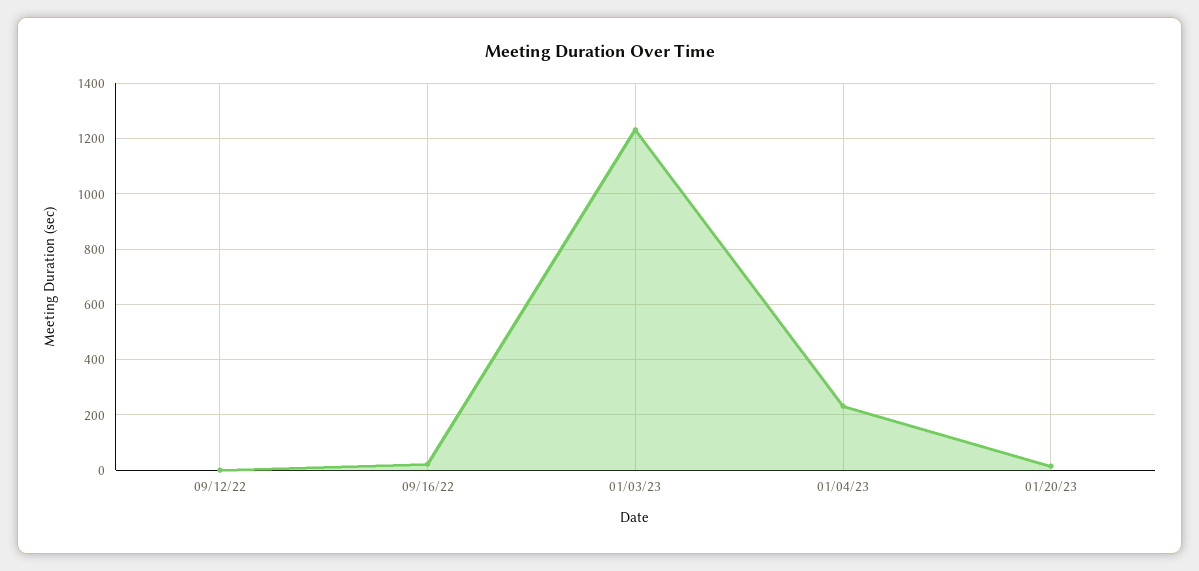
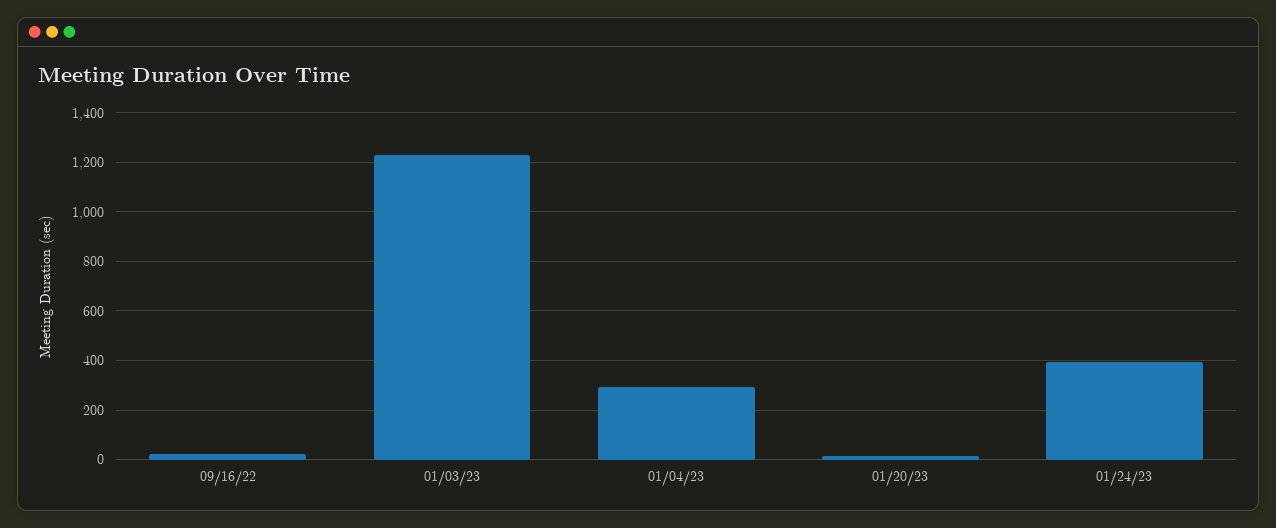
09/12/22: 0 -> none
01/04/23: 225 -> 300
01/24/23: none -> 400

